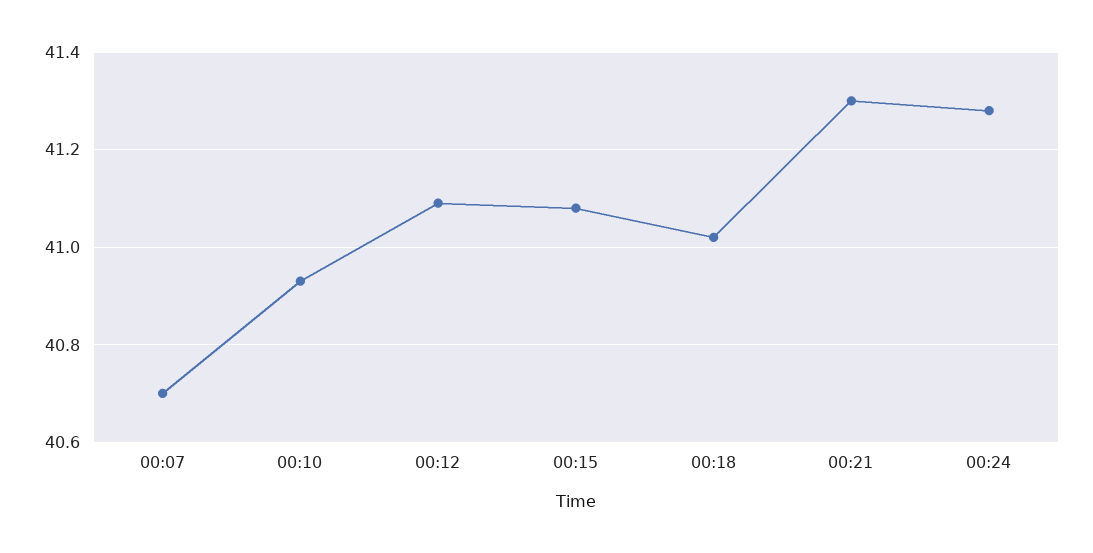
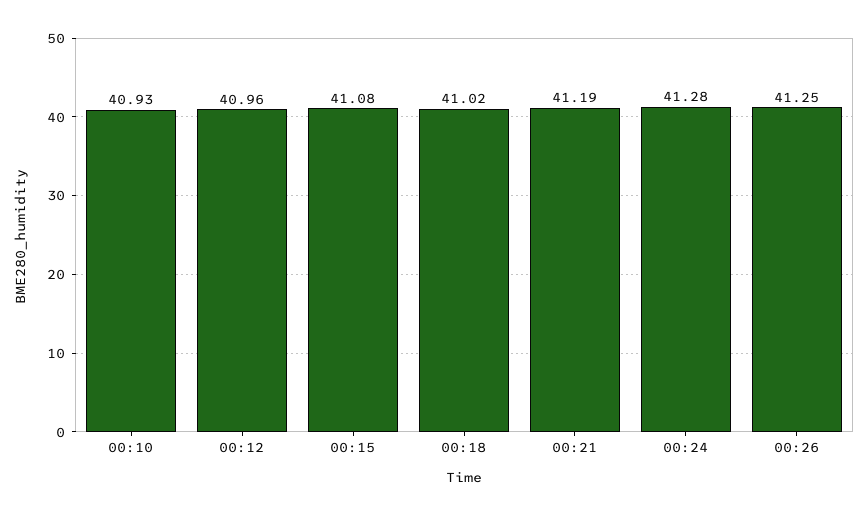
00:07: 40.7 -> none
00:12: 41.1 -> 40.96
00:21: 41.3 -> 41.19
00:26: none -> 41.25

